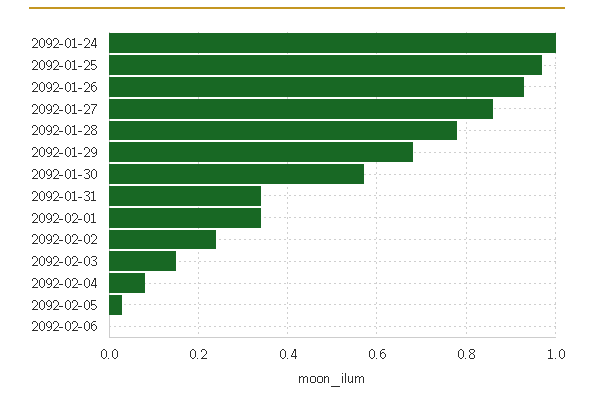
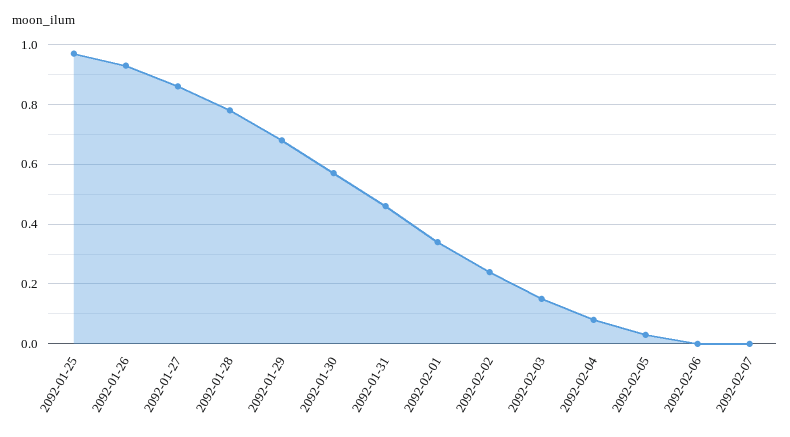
2092-01-24: 1 -> none
2092-01-31: 0.35 -> 0.45
2092-02-07: none -> 0

